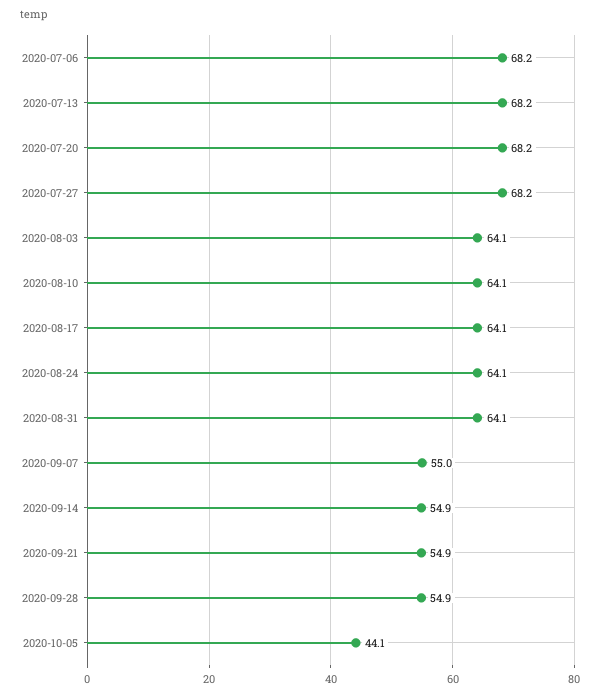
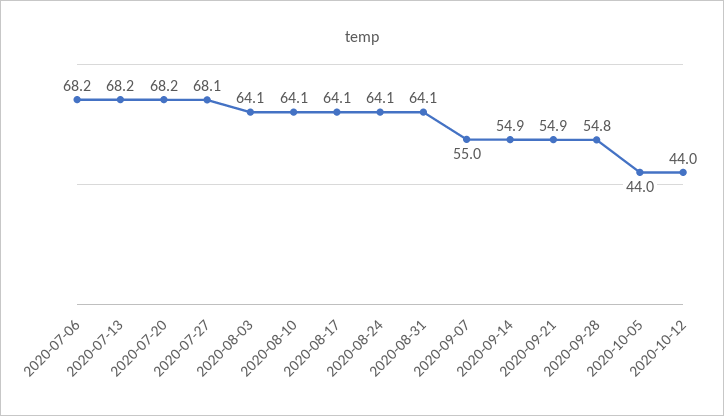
2020-07-27: 68.2 -> 68.1
2020-09-28: 54.9 -> 54.8
2020-10-05: 44.1 -> 44
2020-10-12: none -> 44

